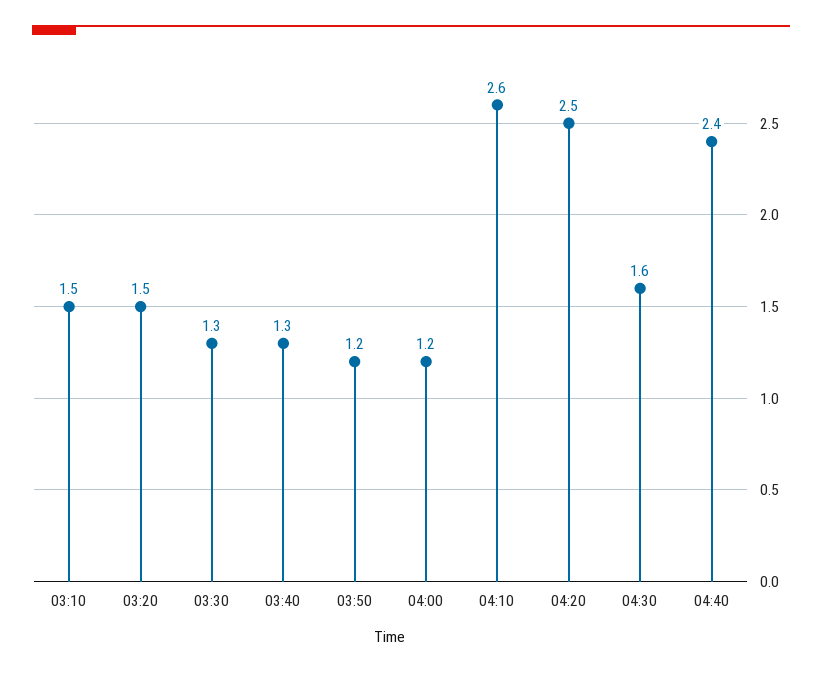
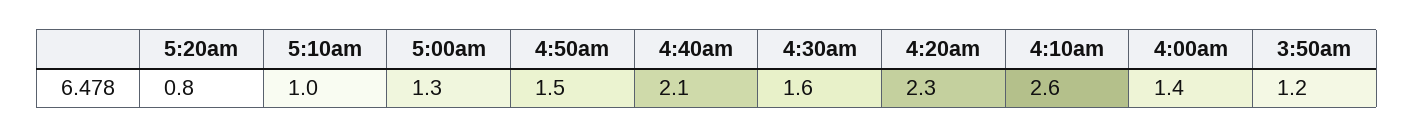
03:10: 1.5 -> none
03:20: 1.5 -> none
03:30: 1.3 -> none
03:40: 1.3 -> none
04:00: 1.2 -> 1.4
04:20: 2.5 -> 2.3
04:40: 2.4 -> 2.1
5:20am: none -> 0.8
5:10am: none -> 1
5:00am: none -> 1.3
4:50am: none -> 1.5

